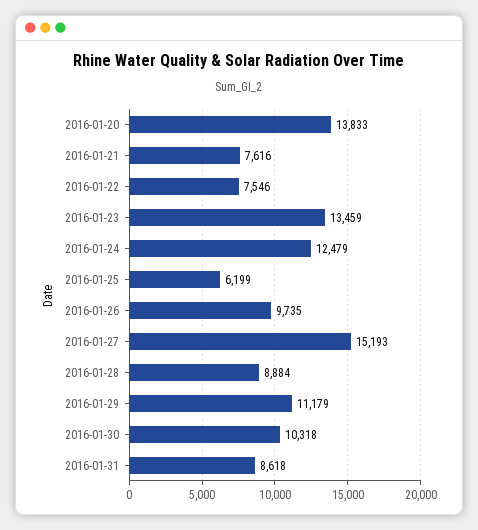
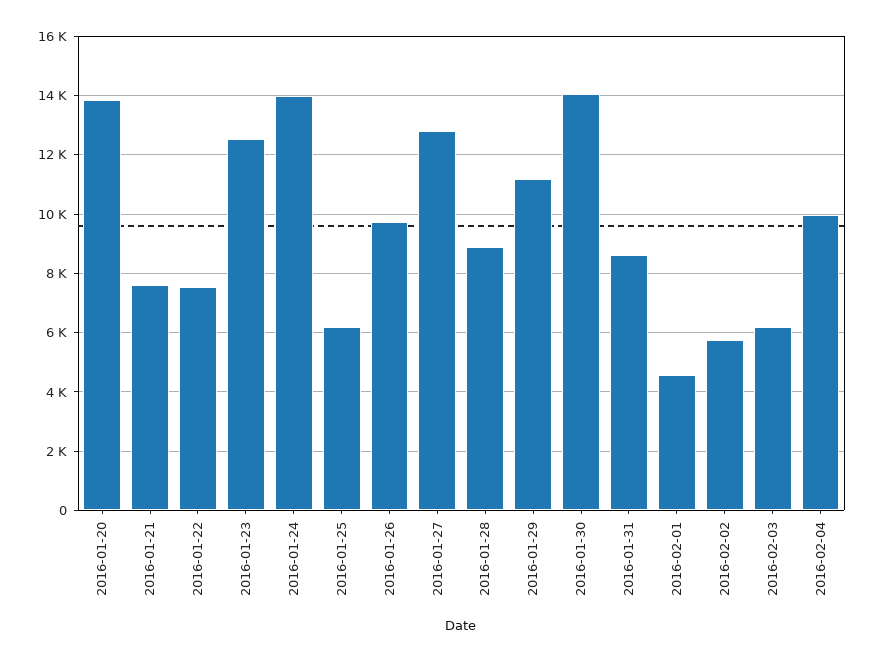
2016-01-23: 13459 -> 12500
2016-01-24: 12479 -> 14000
2016-01-27: 15193 -> 12750
2016-01-30: 10318 -> 14000
2016-02-01: none -> 4500
2016-02-02: none -> 5750
2016-02-03: none -> 6250
2016-02-04: none -> 10000

